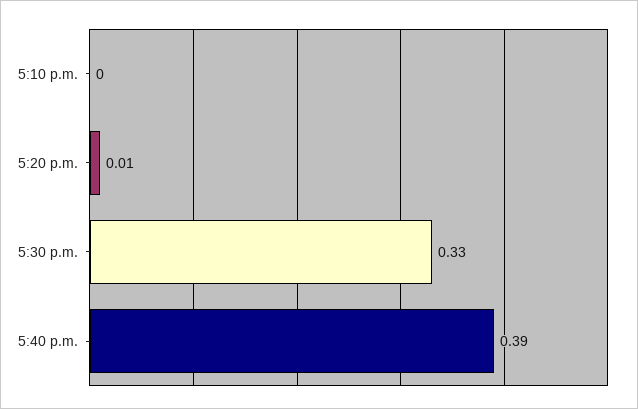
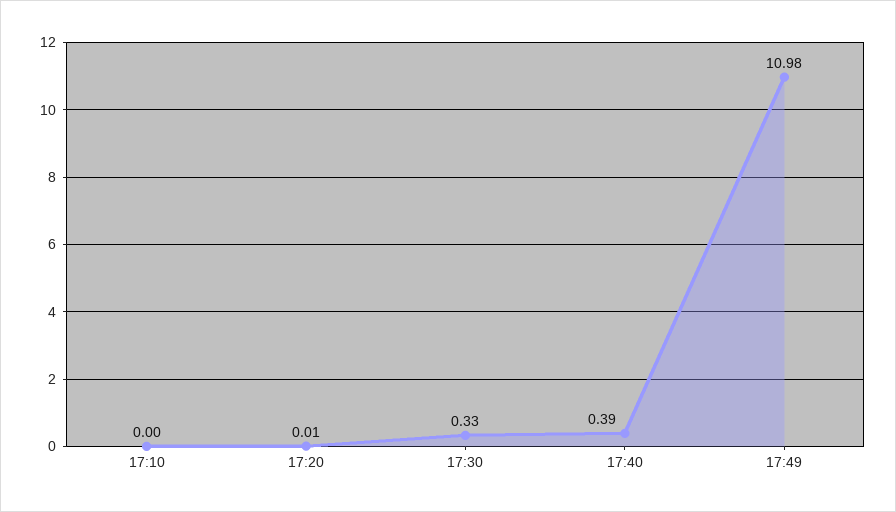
17:49: none -> 10.98

